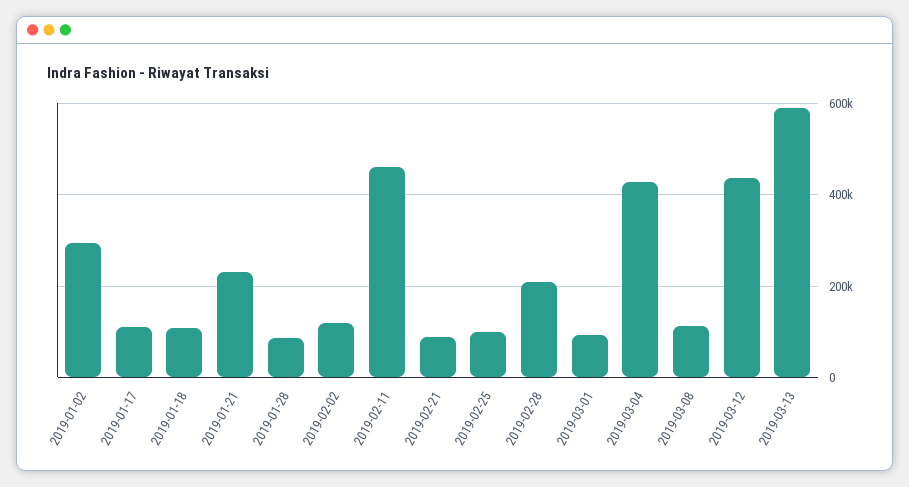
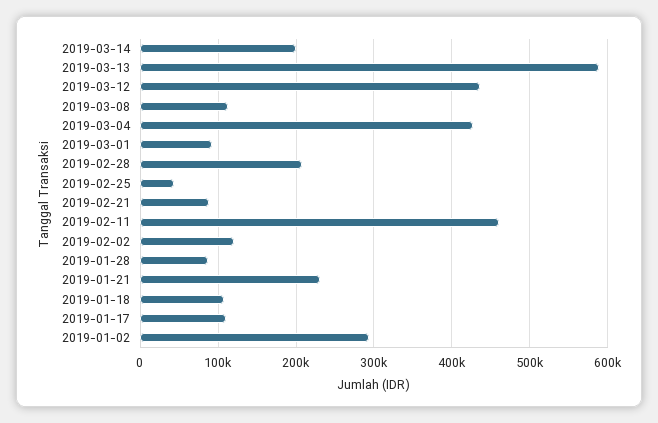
2019-02-25: 100000 -> 40000
2019-03-14: none -> 200000

